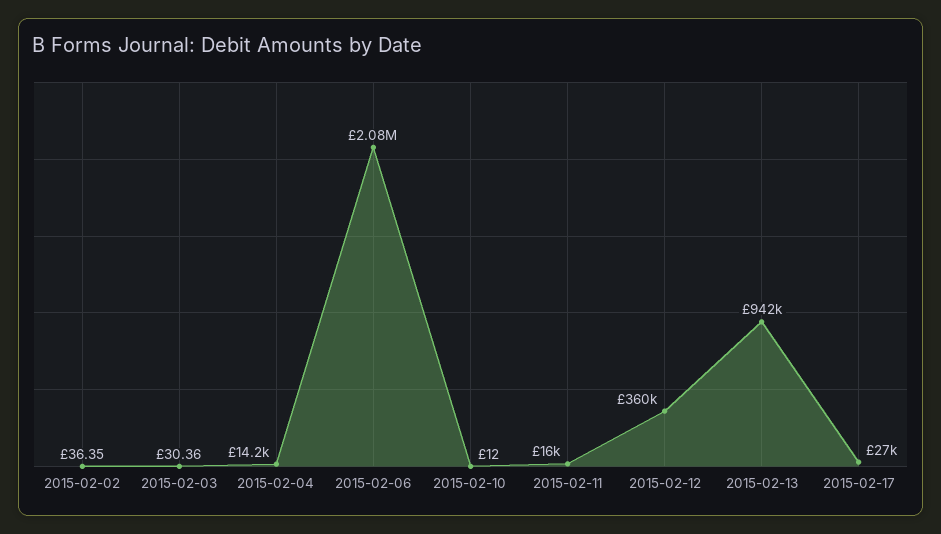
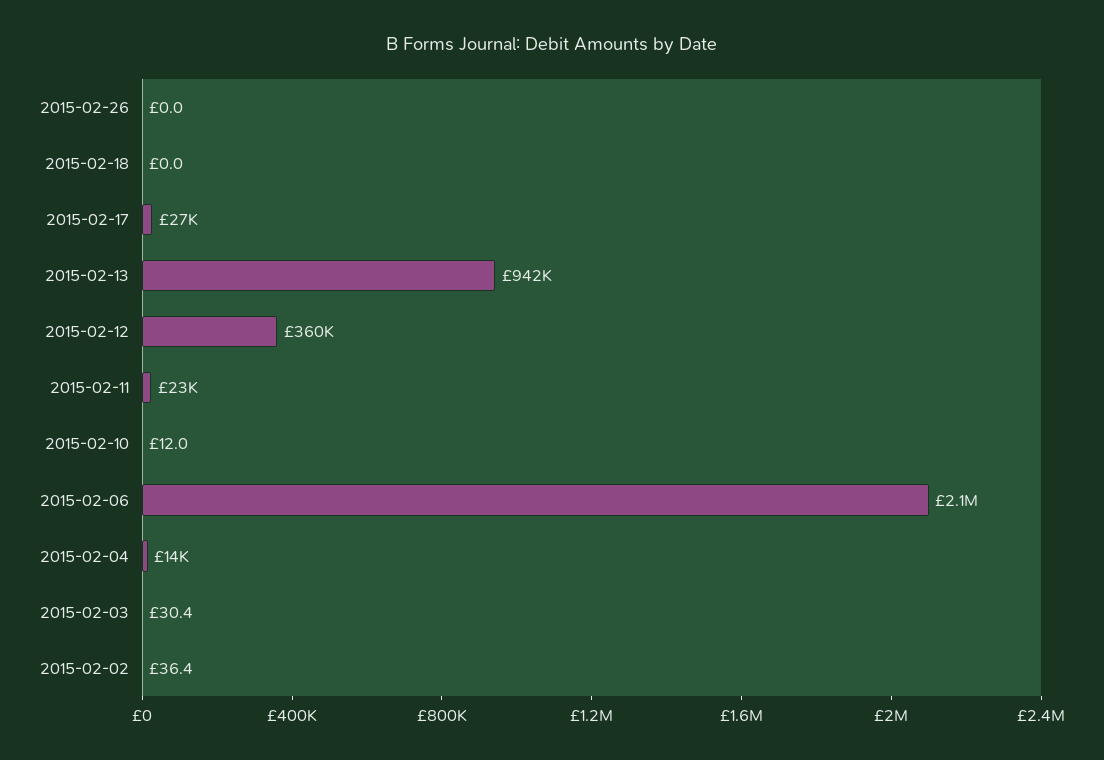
2015-02-11: 16000 -> 23000
2015-02-26: none -> 0
2015-02-18: none -> 0

